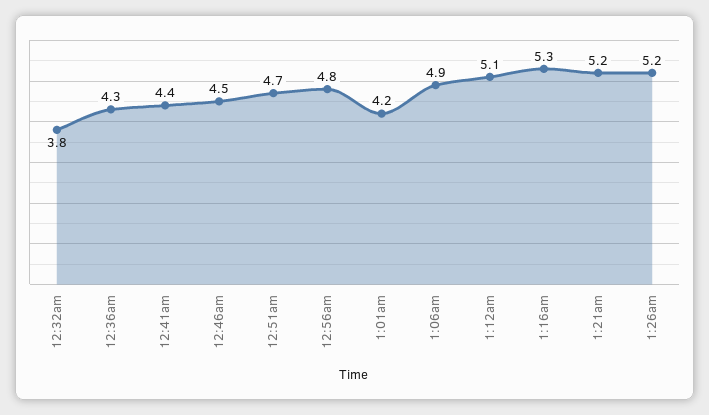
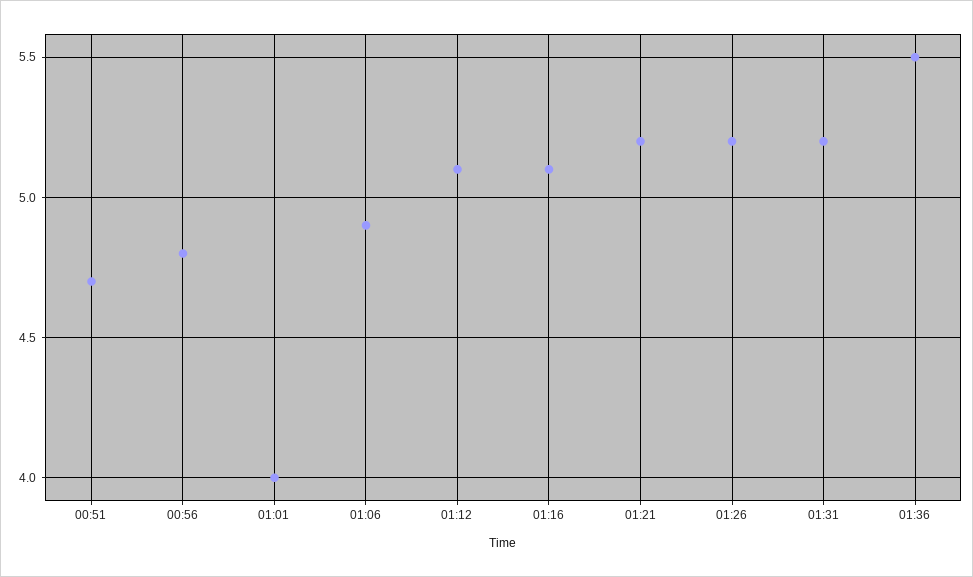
12:32am: 3.8 -> none
12:36am: 4.3 -> none
12:41am: 4.4 -> none
12:46am: 4.5 -> none
1:01am: 4.2 -> 4
1:16am: 5.3 -> 5.1
01:31: none -> 5.2
01:36: none -> 5.5

